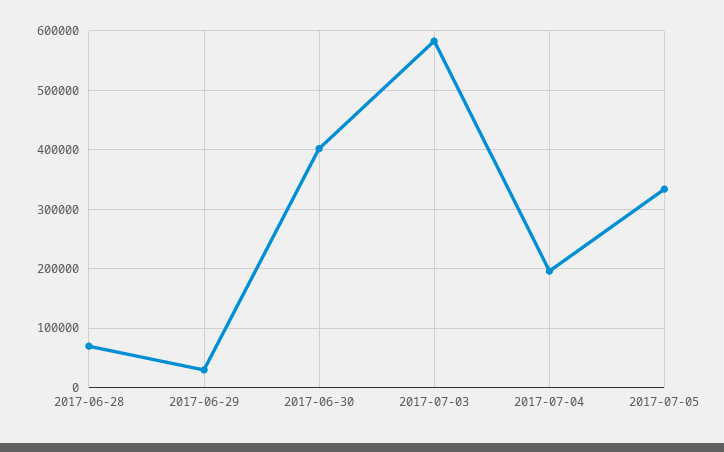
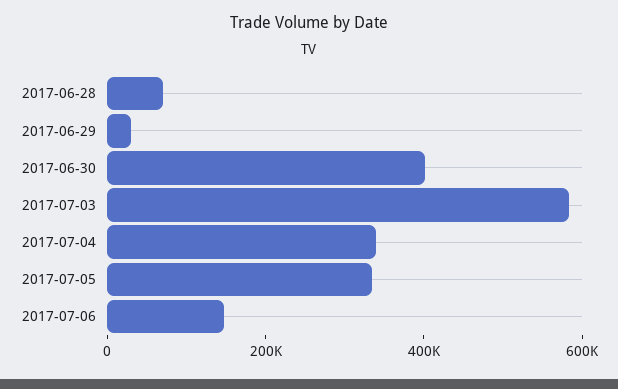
2017-07-04: 200000 -> 350000
2017-07-06: none -> 150000

